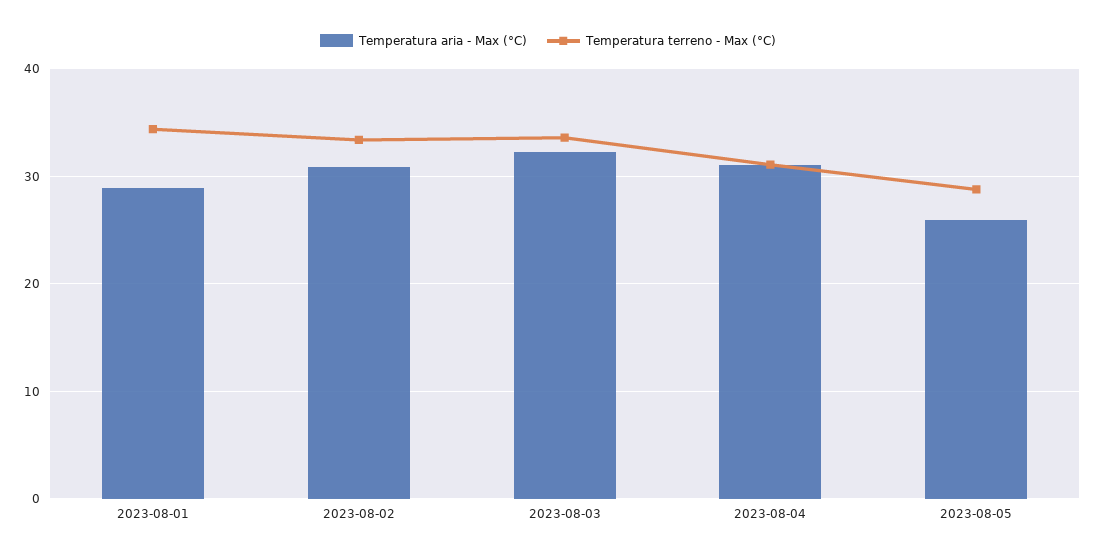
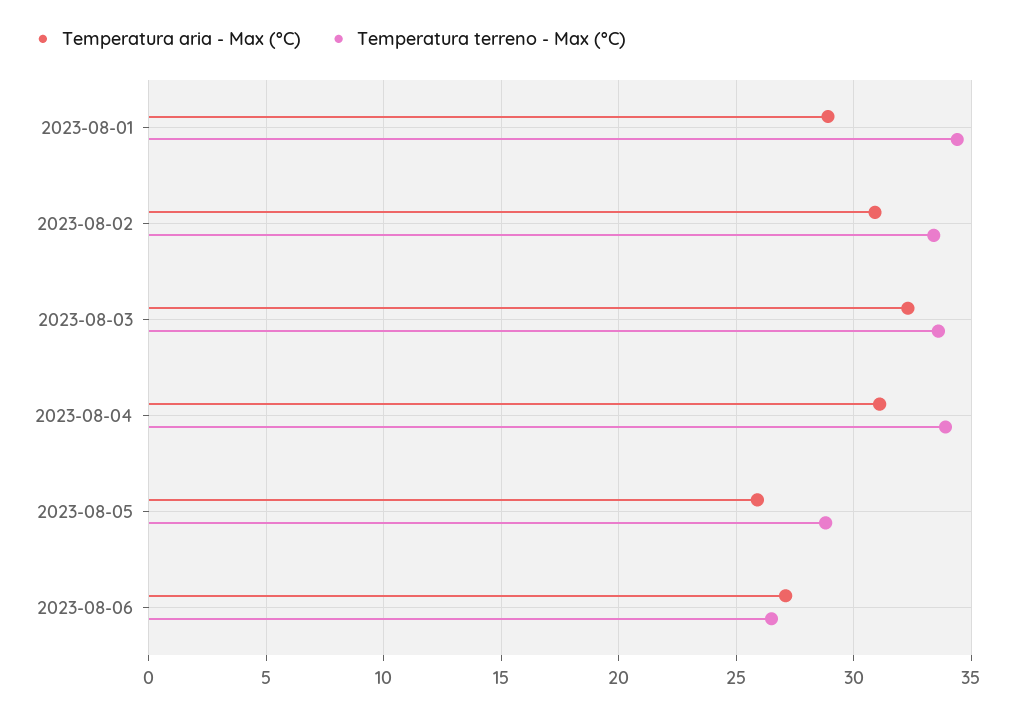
Temperatura terreno - Max (°C), 2023-08-04: 31 -> 34
Temperatura aria - Max (°C), 2023-08-06: none -> 27
Temperatura terreno - Max (°C), 2023-08-06: none -> 26.5

